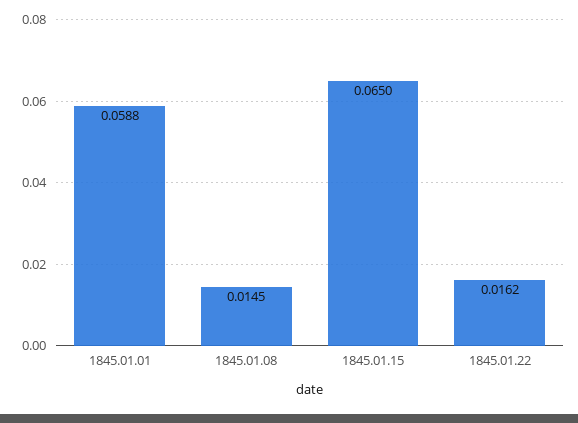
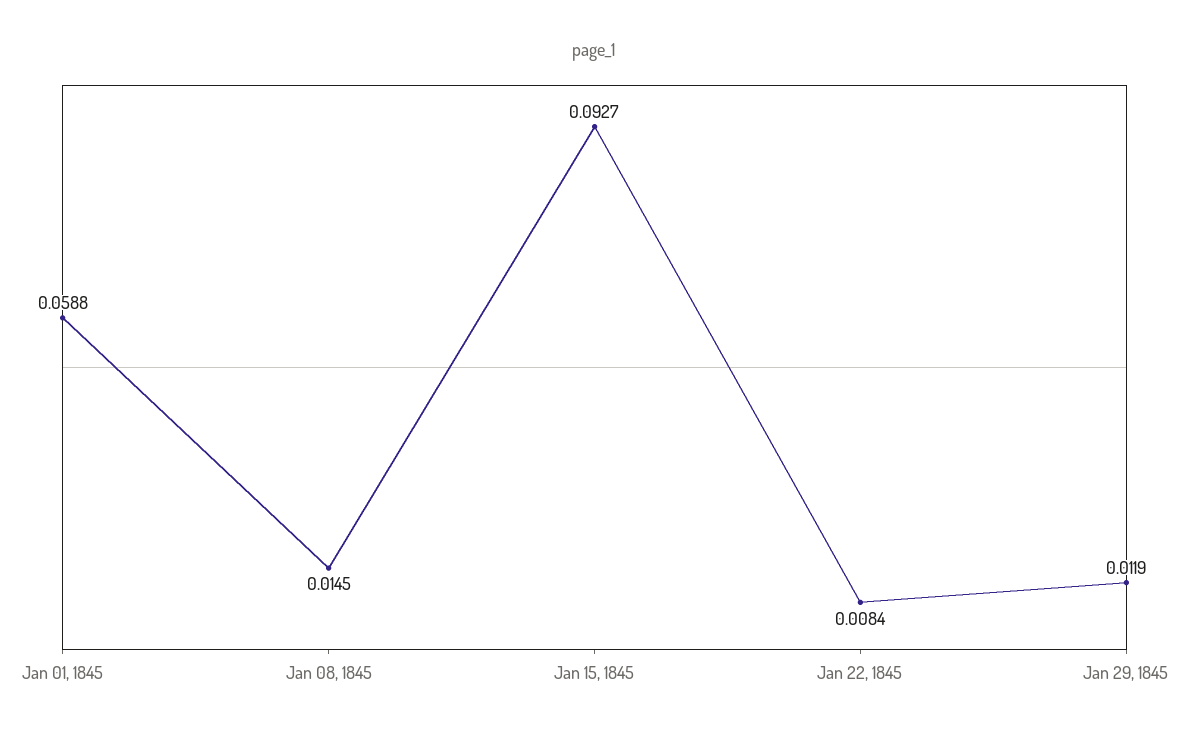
1845.01.15: 0.065 -> 0.0927
1845.01.22: 0.0162 -> 0.0084
Jan 29, 1845: none -> 0.0119

